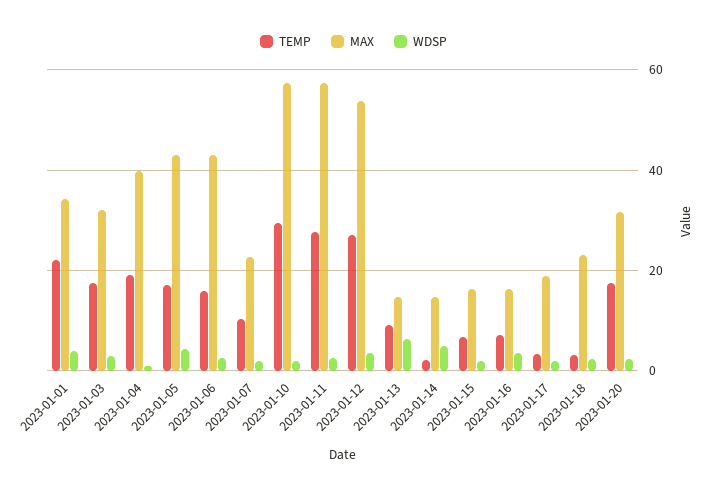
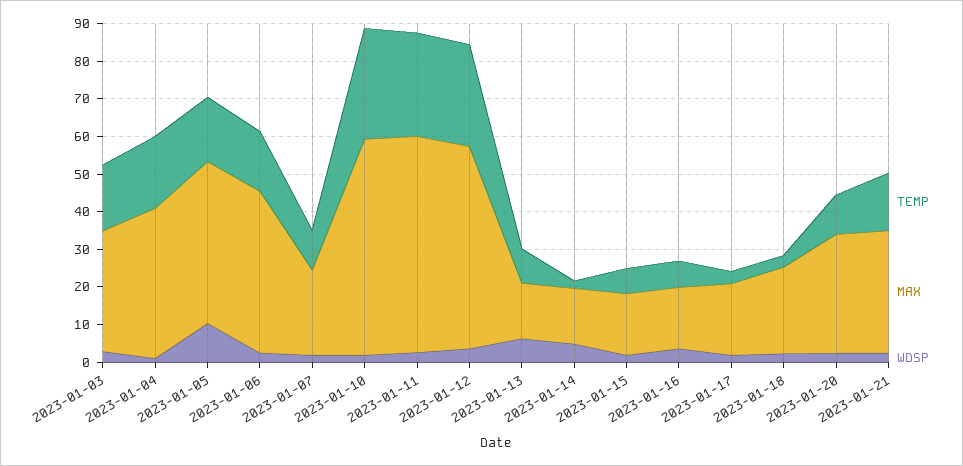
TEMP, 2023-01-01: 22 -> none
MAX, 2023-01-01: 34 -> none
WDSP, 2023-01-01: 4 -> none
WDSP, 2023-01-05: 4 -> 10
TEMP, 2023-01-20: 18 -> 10
TEMP, 2023-01-21: none -> 15
MAX, 2023-01-21: none -> 32.5
WDSP, 2023-01-21: none -> 2.5

